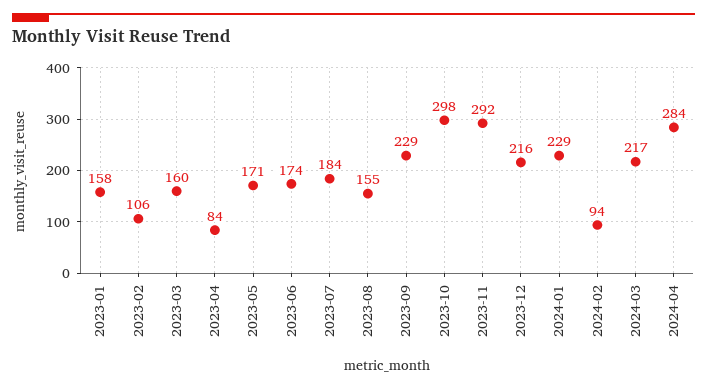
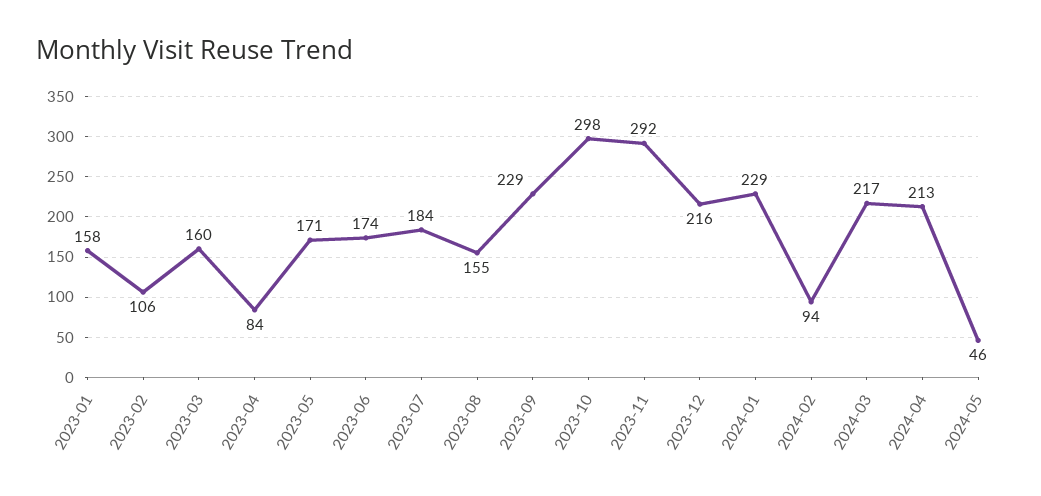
2024-04: 284 -> 213
2024-05: none -> 46

